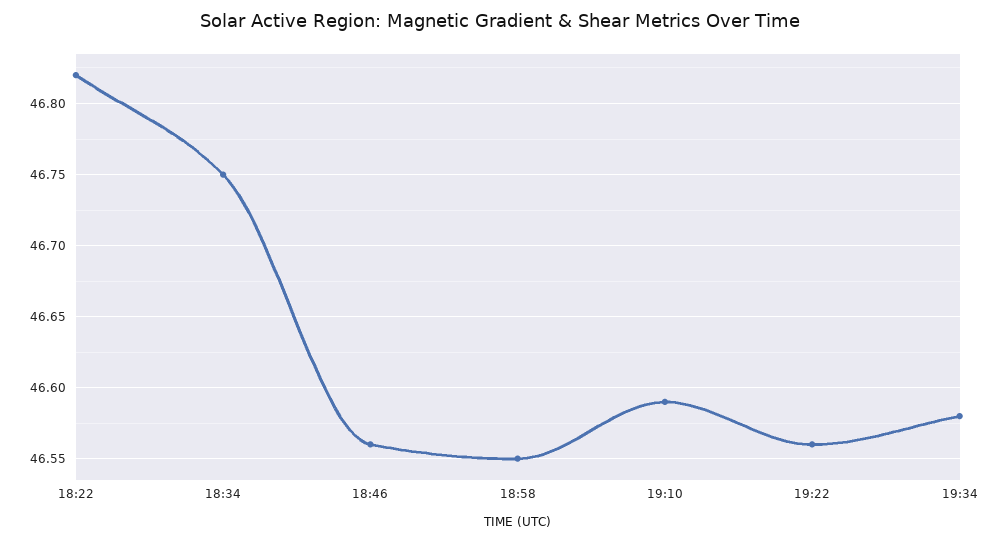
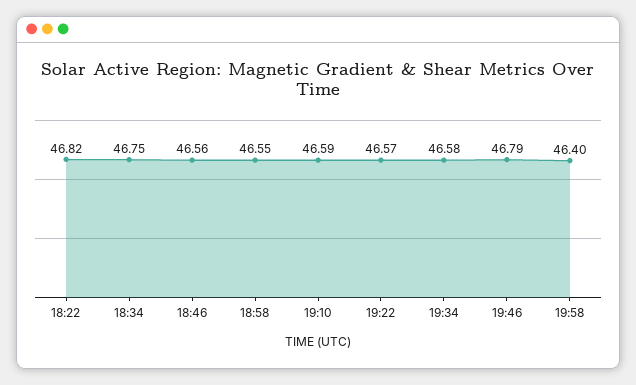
19:22: 46.56 -> 46.57
19:46: none -> 46.79
19:58: none -> 46.4

